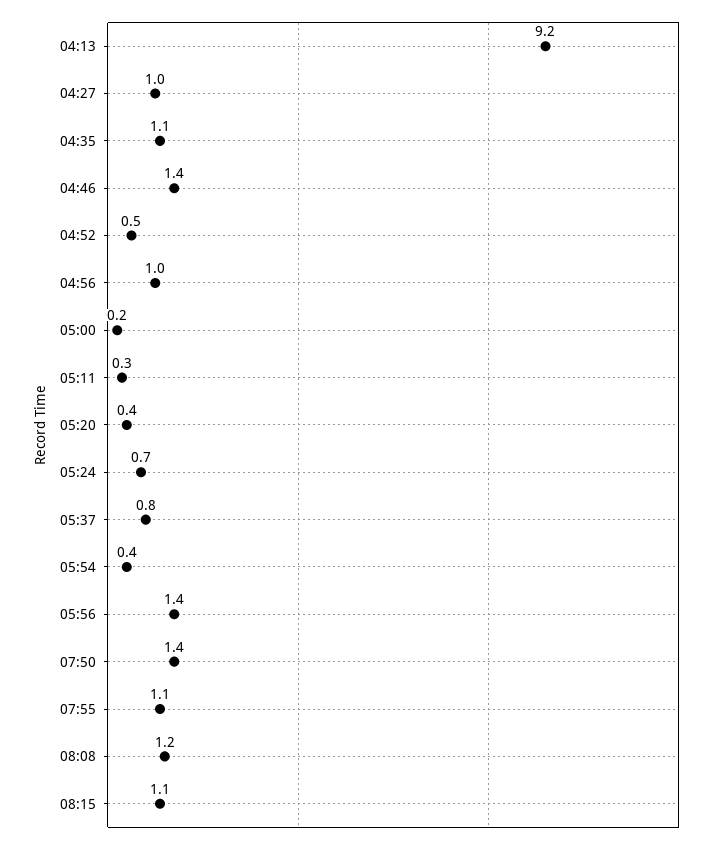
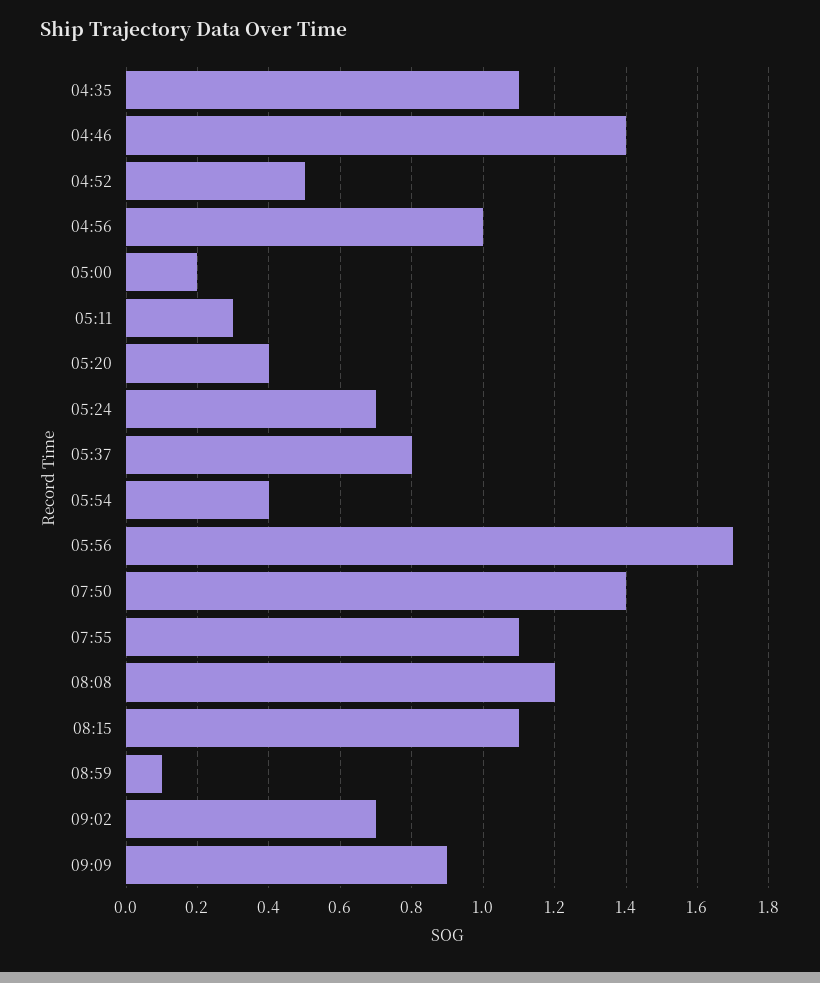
04:13: 9.2 -> none
04:27: 1 -> none
05:56: 1.4 -> 1.7
08:59: none -> 0.1
09:02: none -> 0.7
09:09: none -> 0.9

